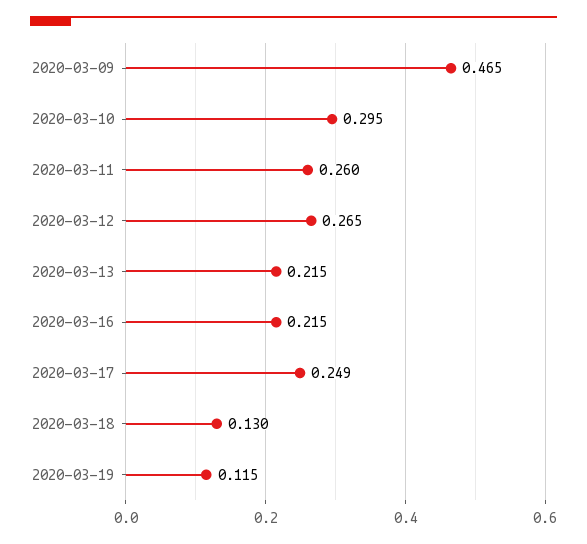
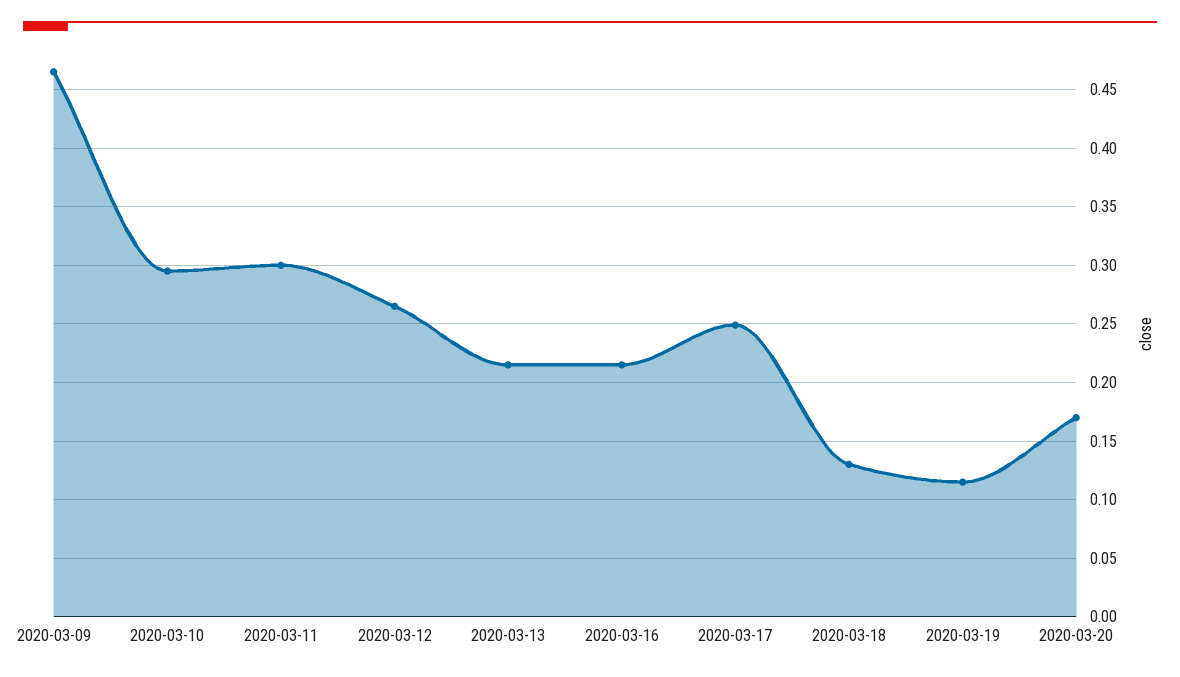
2020-03-11: 0.26 -> 0.3
2020-03-20: none -> 0.17

